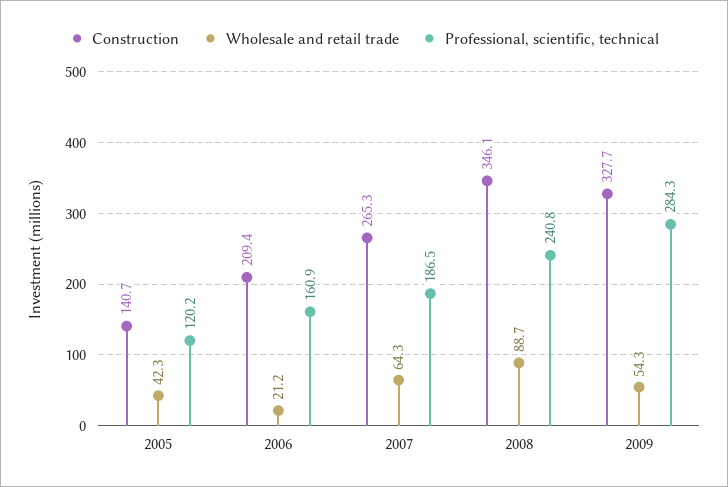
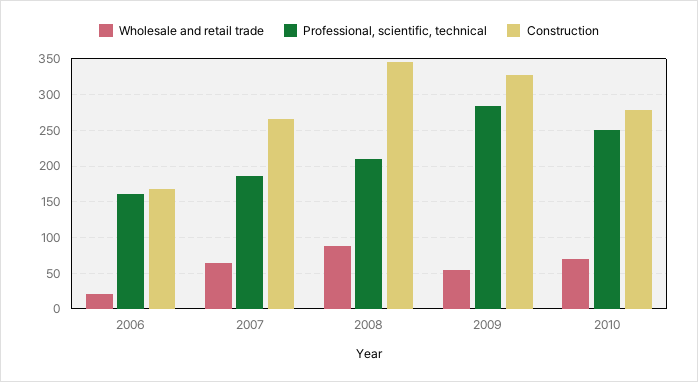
Construction, 2005: 140.7 -> none
Wholesale and retail trade, 2005: 42.3 -> none
Professional, scientific, technical, 2005: 120.2 -> none
Construction, 2006: 209.4 -> 170
Professional, scientific, technical, 2008: 240.8 -> 210
Wholesale and retail trade, 2010: none -> 70
Professional, scientific, technical, 2010: none -> 250
Construction, 2010: none -> 280

